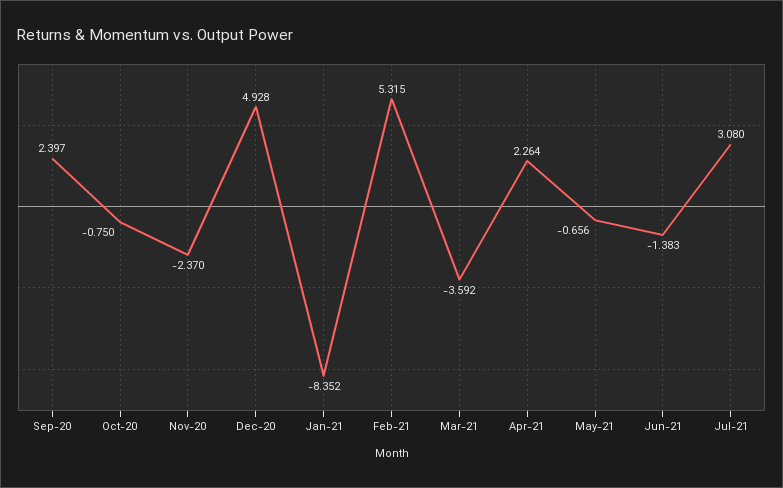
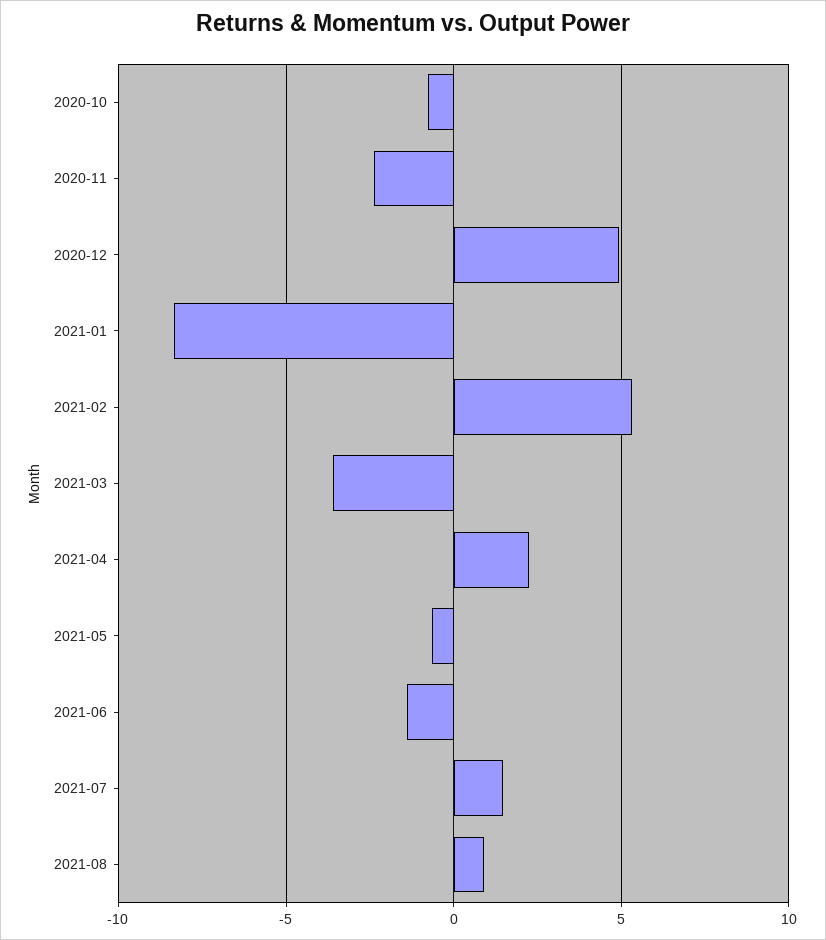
Sep-20: 2.397 -> none
Jul-21: 3.08 -> 1.5
2021-08: none -> 1

